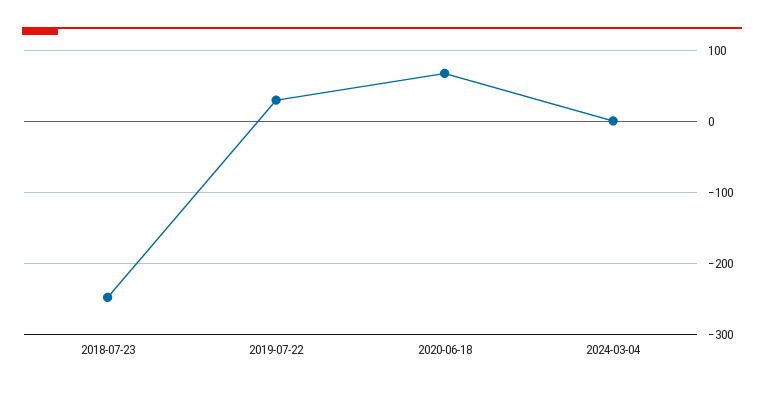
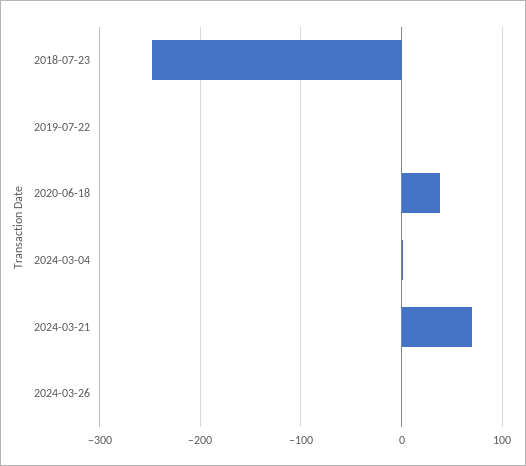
2019-07-22: 30 -> 0
2020-06-18: 70 -> 40
2024-03-21: none -> 70
2024-03-26: none -> 0

